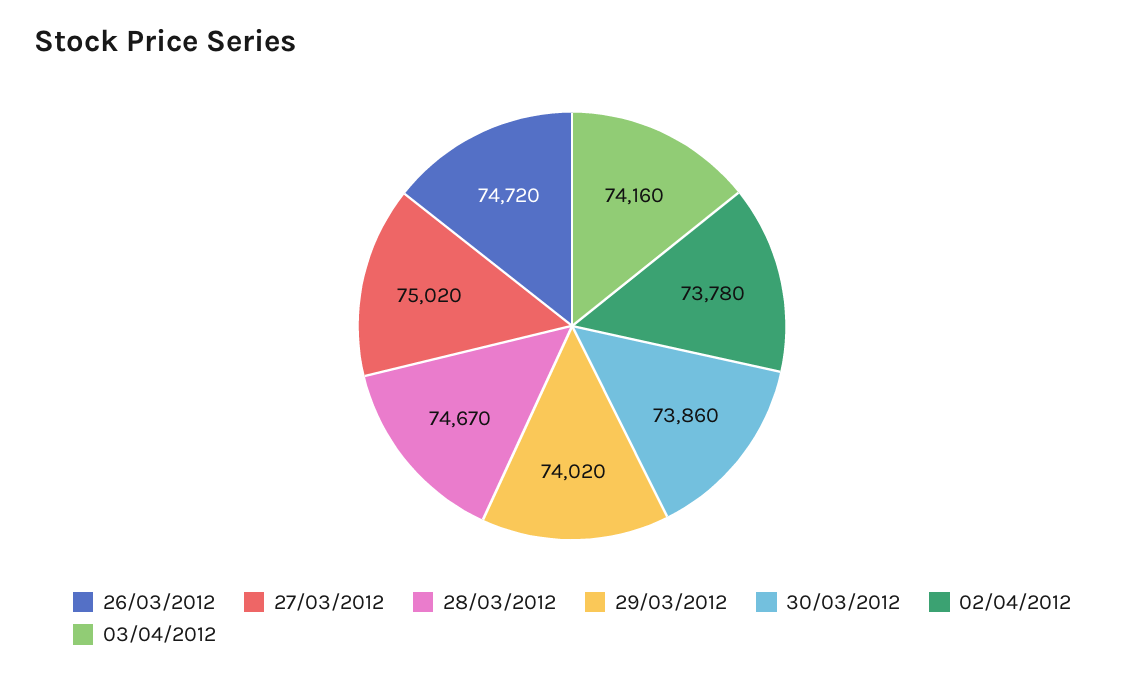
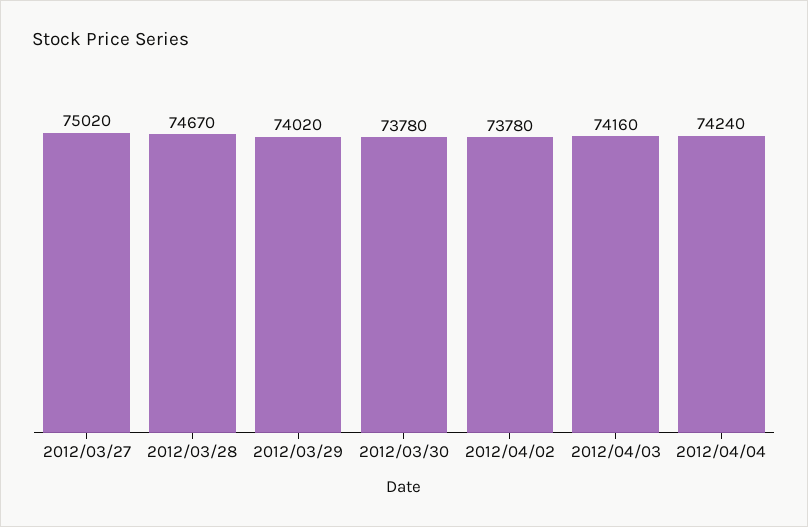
26/03/2012: 74720 -> none
30/03/2012: 73860 -> 73780
2012/04/04: none -> 74240

